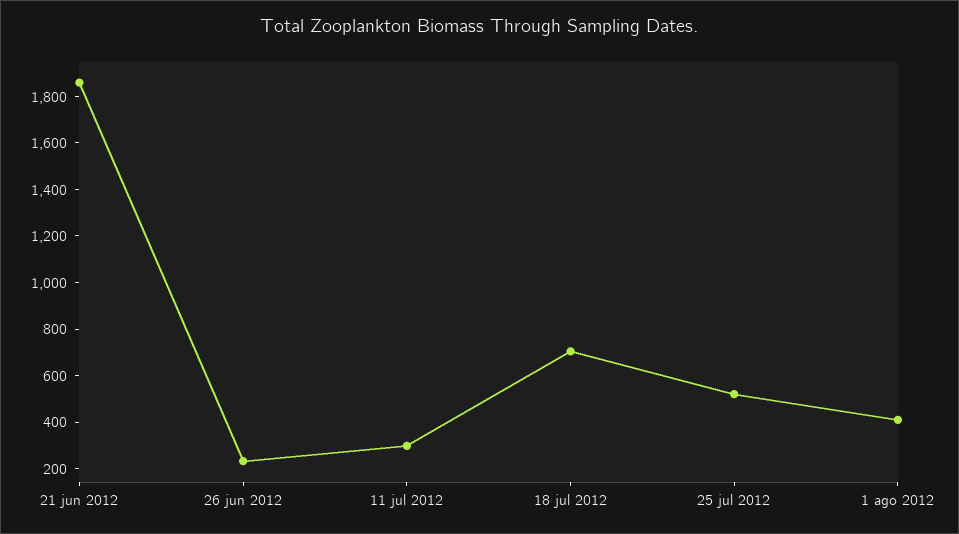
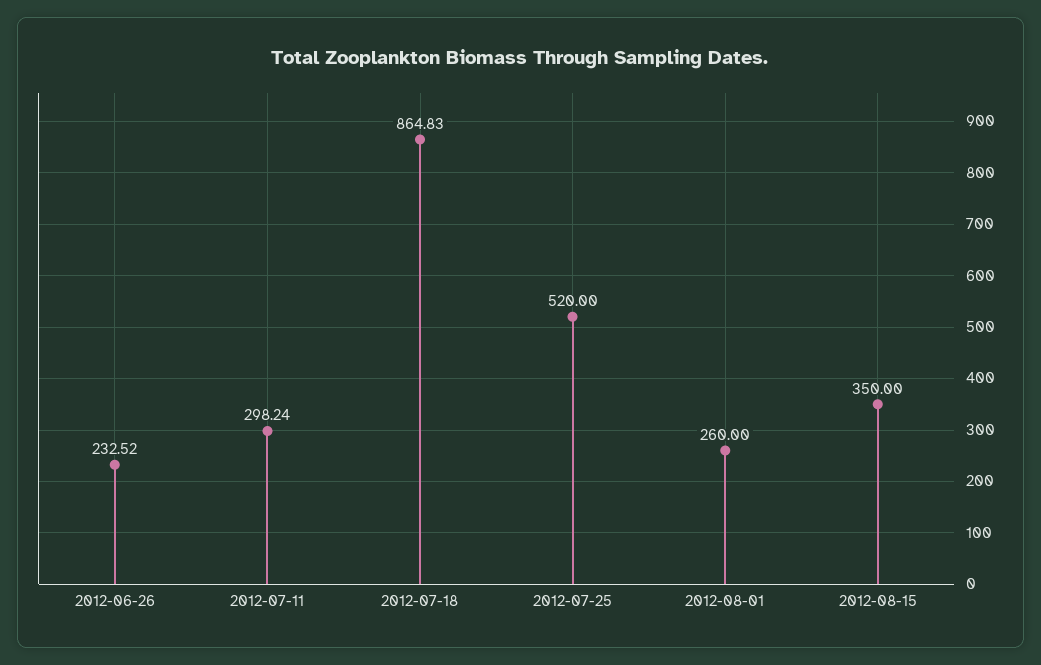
21 jun 2012: 1850 -> none
18 jul 2012: 700 -> 864.83
1 ago 2012: 400 -> 260
2012-08-15: none -> 350

